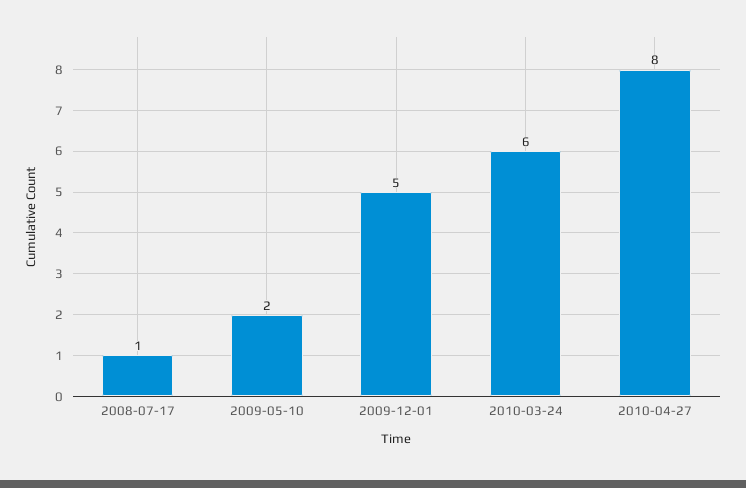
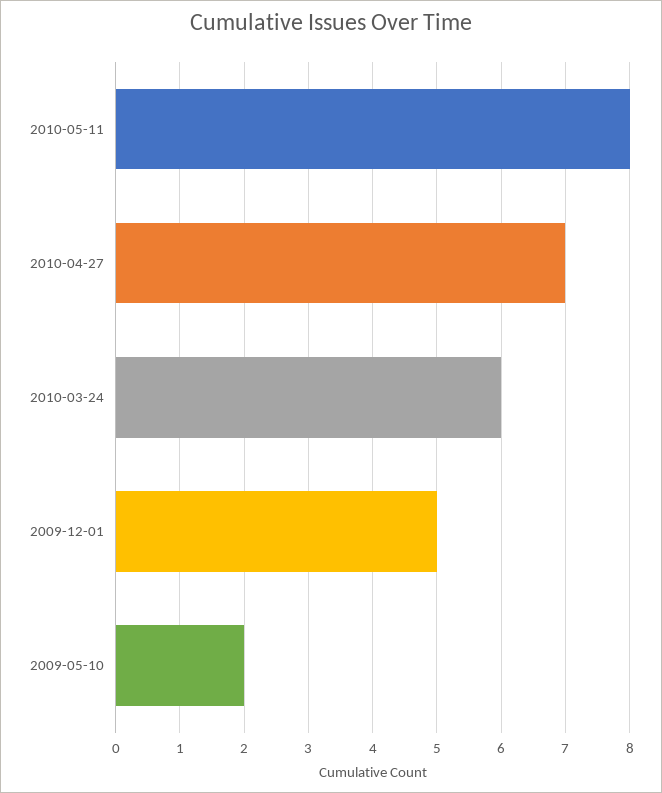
2008-07-17: 1 -> none
2010-04-27: 8 -> 7
2010-05-11: none -> 8

